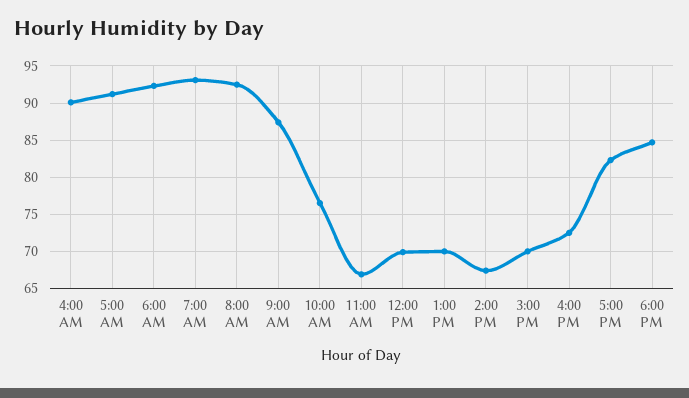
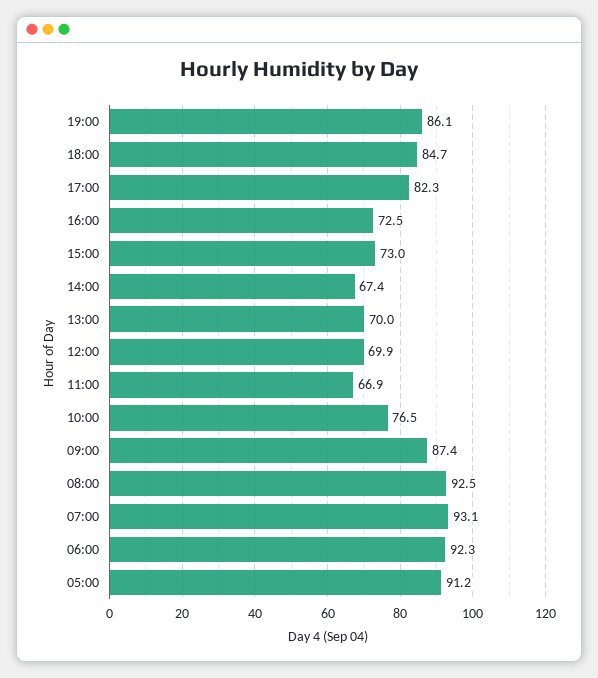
4:00 AM: 90 -> none
3:00 PM: 70 -> 73
19:00: none -> 86.1

